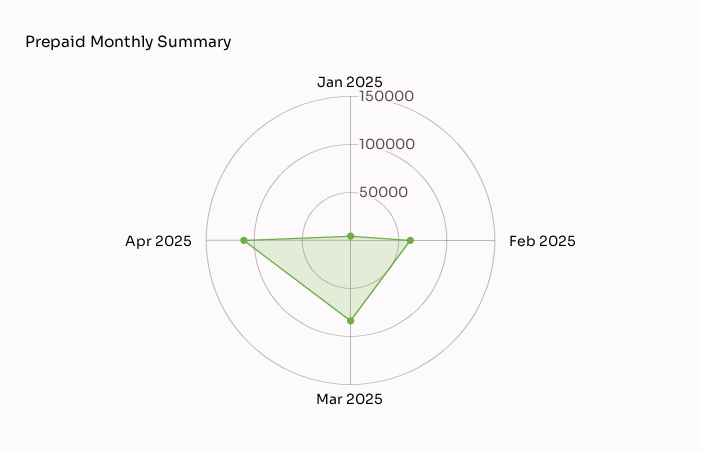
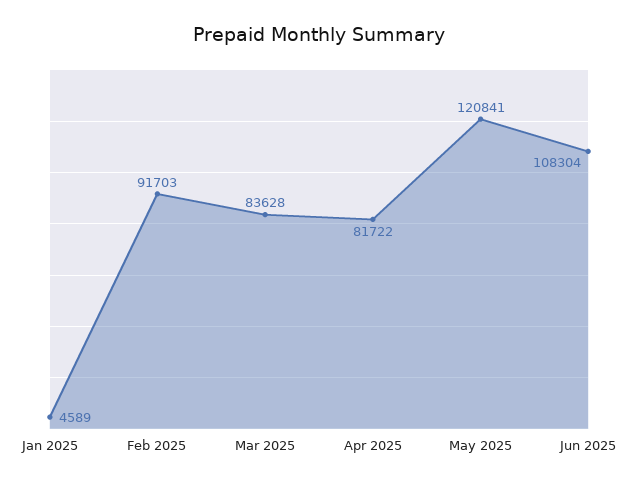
Feb 2025: 60000 -> 91703
Apr 2025: 110000 -> 81722
May 2025: none -> 120841
Jun 2025: none -> 108304

